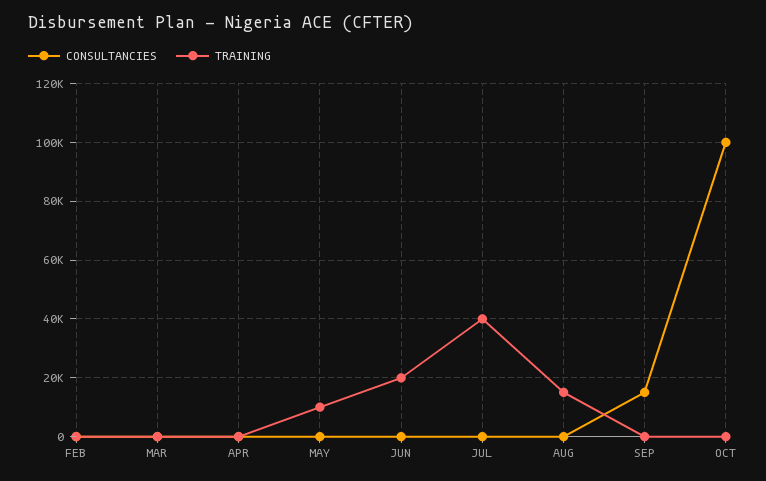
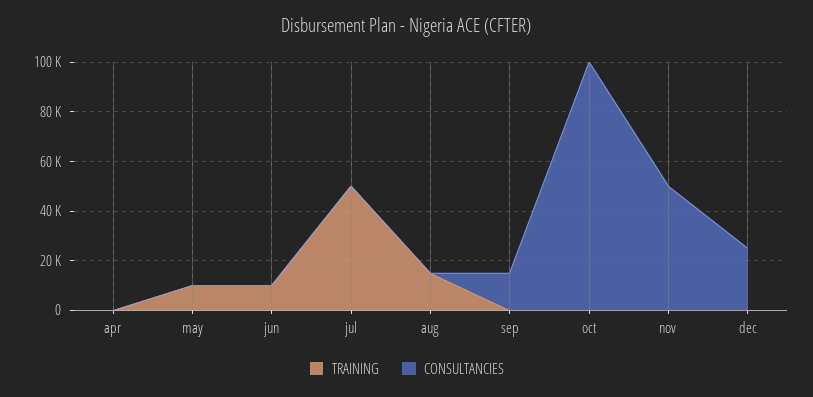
CONSULTANCIES, FEB: 0 -> none
TRAINING, FEB: 0 -> none
CONSULTANCIES, MAR: 0 -> none
TRAINING, MAR: 0 -> none
TRAINING, JUN: 20000 -> 10000
TRAINING, JUL: 40000 -> 50000
TRAINING, nov: none -> 0
CONSULTANCIES, nov: none -> 50000
TRAINING, dec: none -> 0
CONSULTANCIES, dec: none -> 25000

